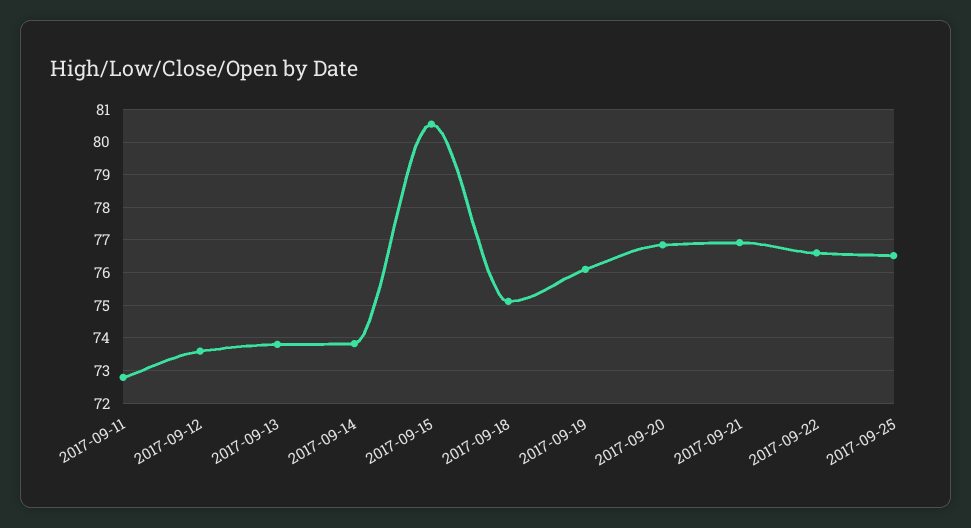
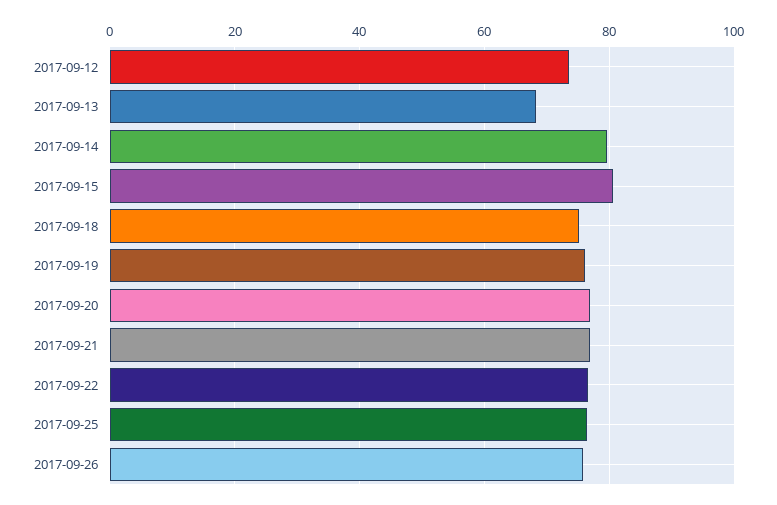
2017-09-11: 72.8 -> none
2017-09-13: 73.8 -> 68
2017-09-14: 73.8 -> 80
2017-09-26: none -> 76

